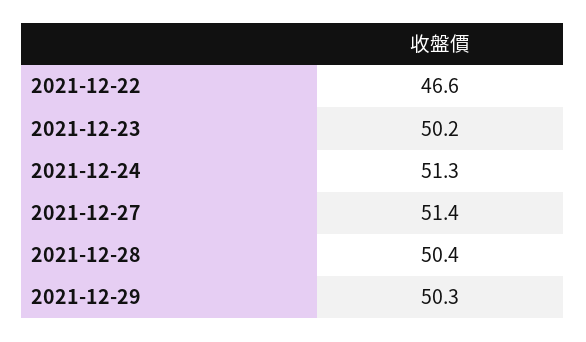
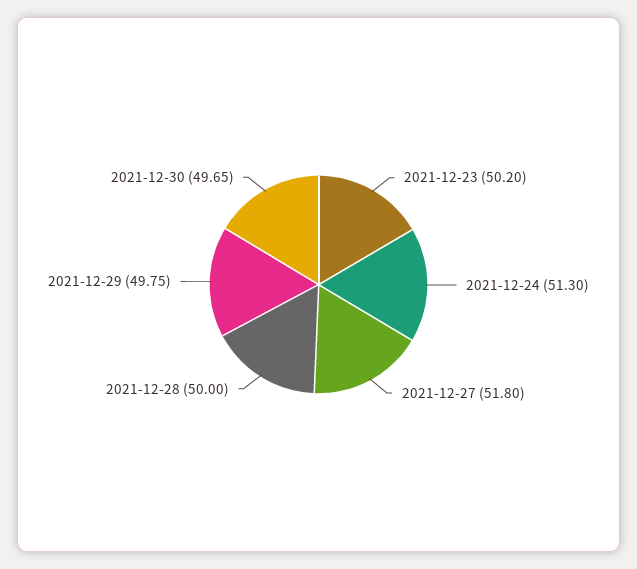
2021-12-22: 46.6 -> none
2021-12-27: 51.4 -> 51.8
2021-12-28: 50.4 -> 50
2021-12-29: 50.3 -> 49.75
2021-12-30: none -> 49.65

